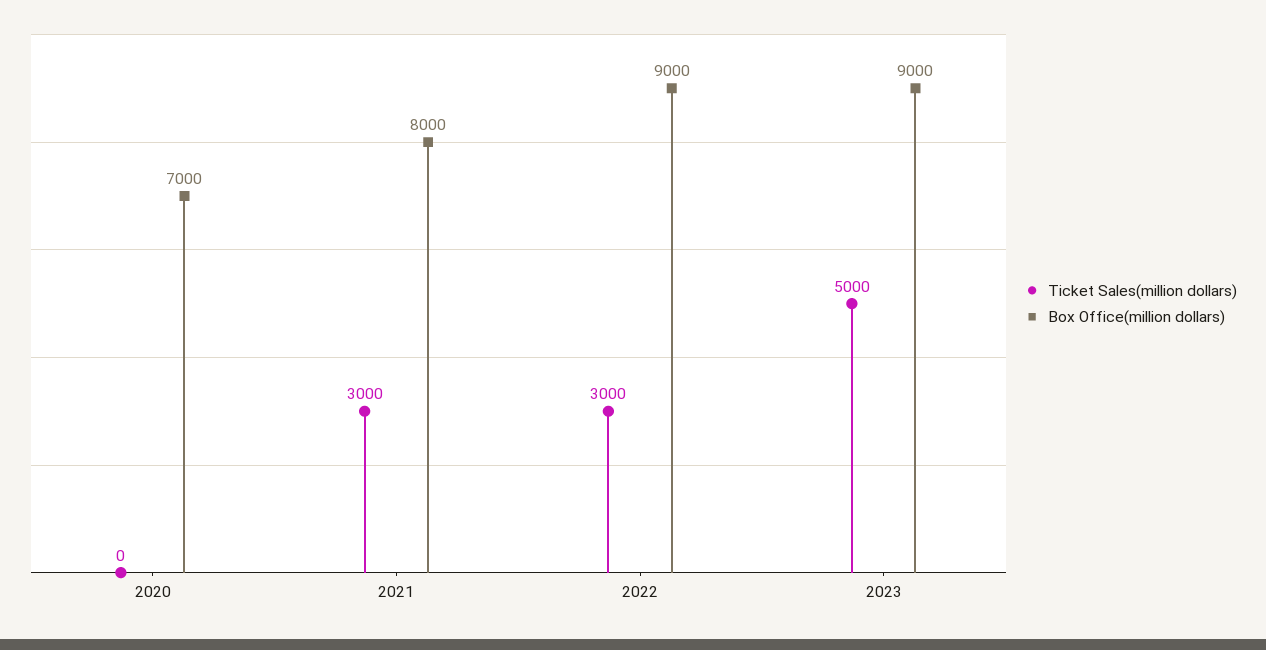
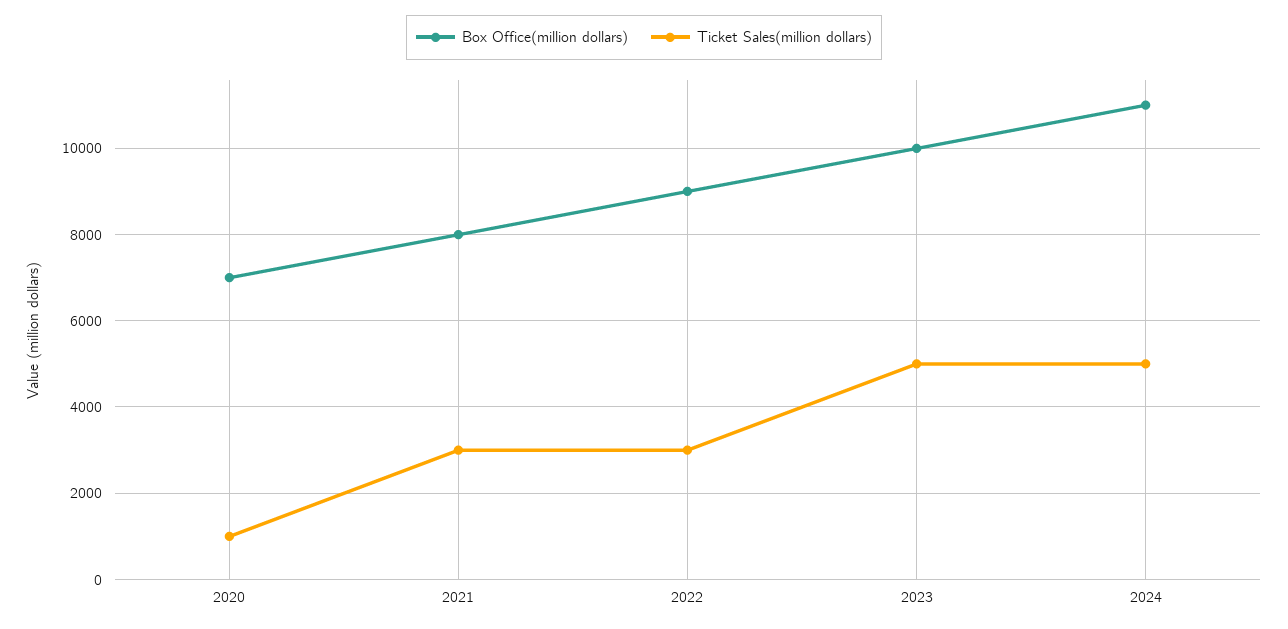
Ticket Sales(million dollars), 2020: 0 -> 1000
Box Office(million dollars), 2023: 9000 -> 10000
Box Office(million dollars), 2024: none -> 11000
Ticket Sales(million dollars), 2024: none -> 5000

